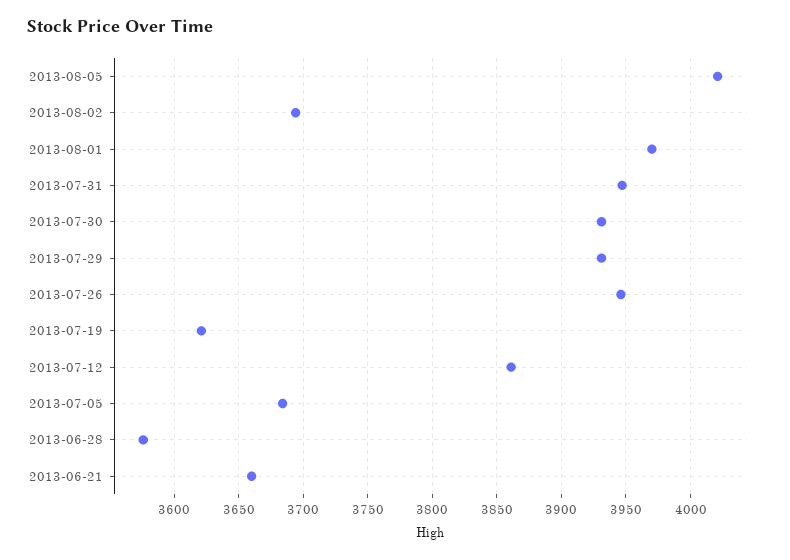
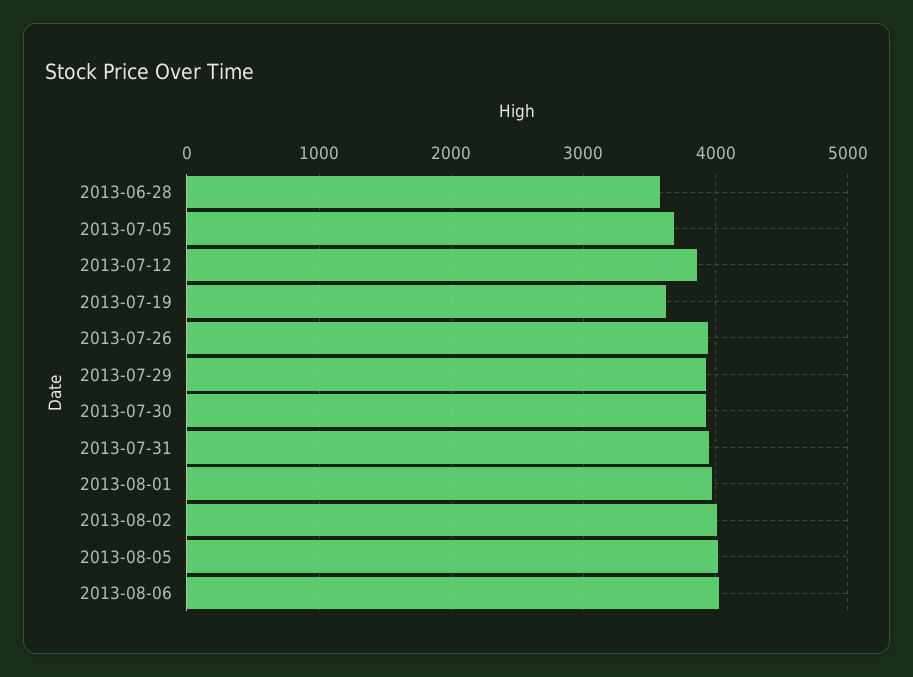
2013-08-02: 3695 -> 4000
2013-06-21: 3660 -> none
2013-08-06: none -> 4000

